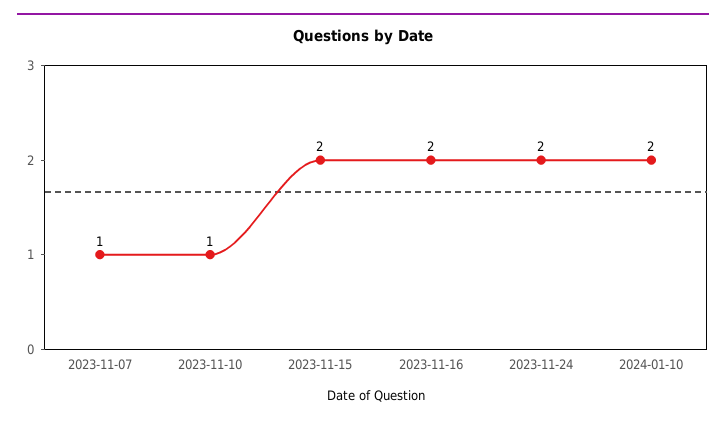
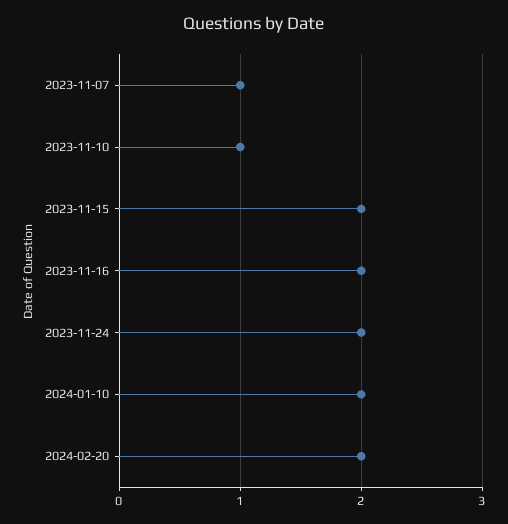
2024-02-20: none -> 2

